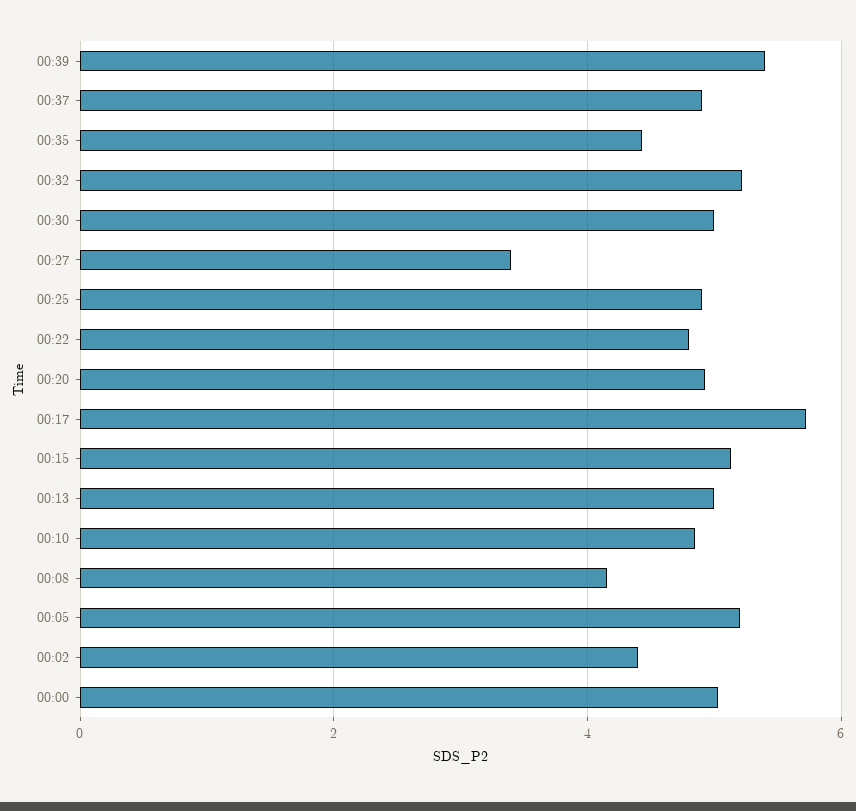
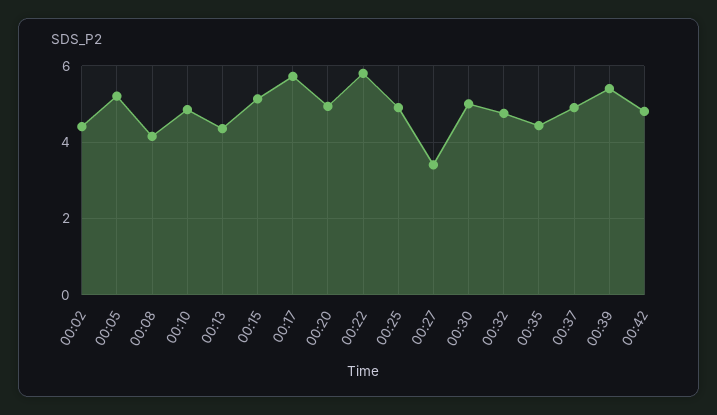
00:32: 5.2 -> 4.8
00:22: 4.8 -> 5.8
00:13: 5 -> 4.4
00:00: 5 -> none
00:42: none -> 4.8

